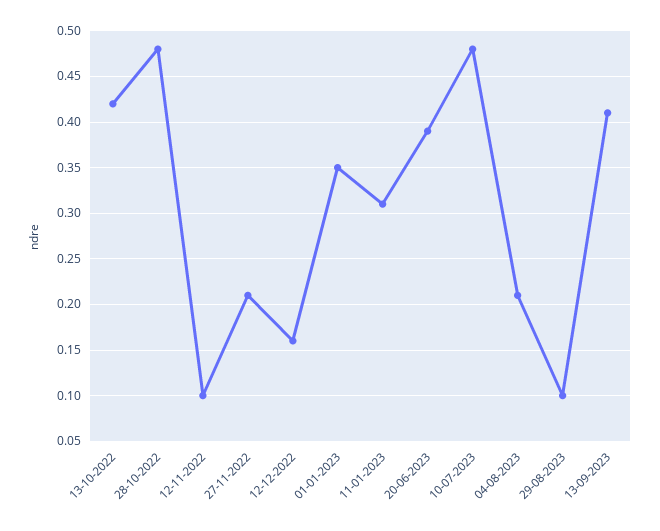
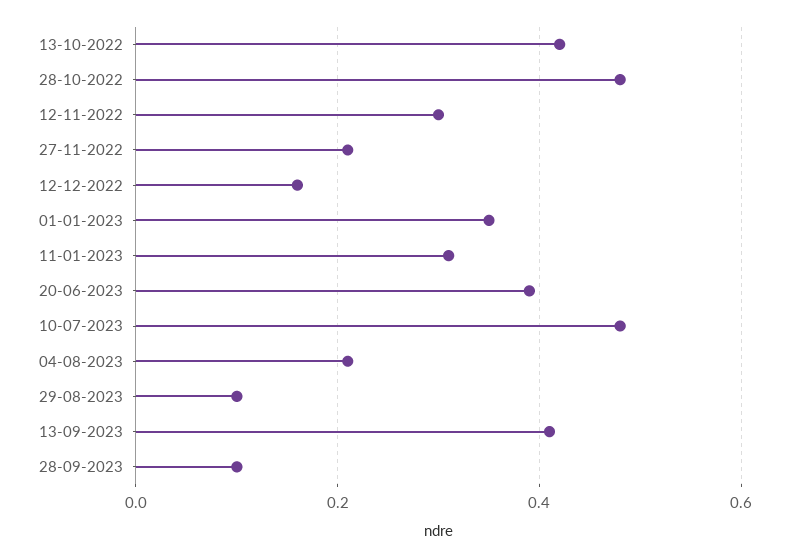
12-11-2022: 0.1 -> 0.3
28-09-2023: none -> 0.1

